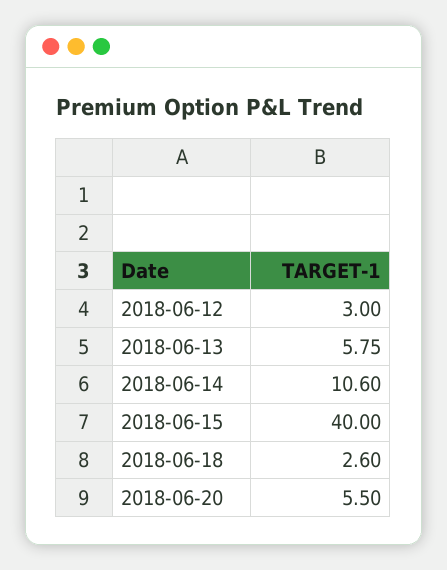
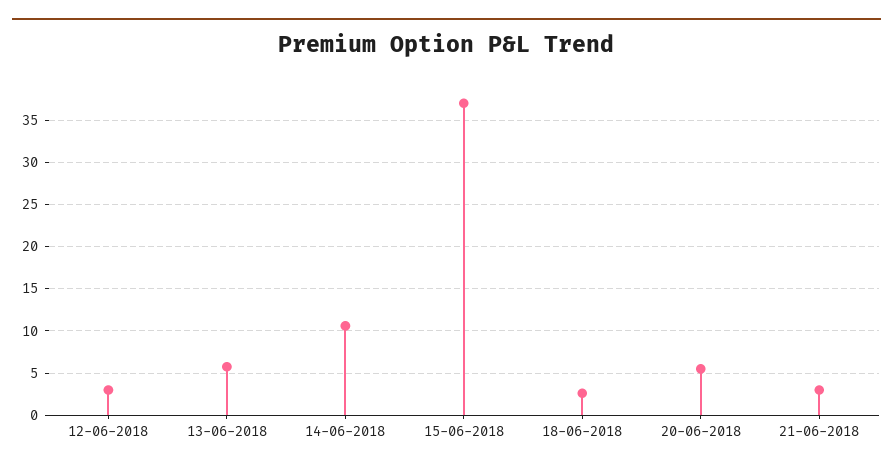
2018-06-15: 40 -> 37
21-06-2018: none -> 3

